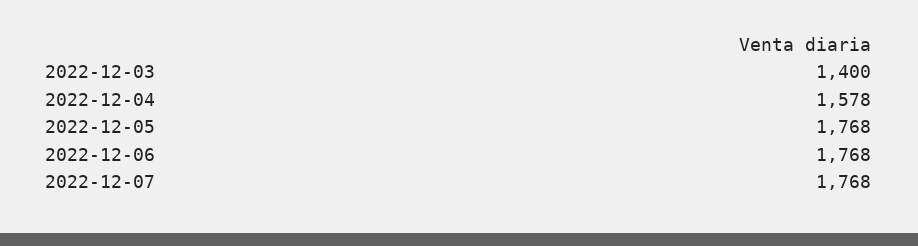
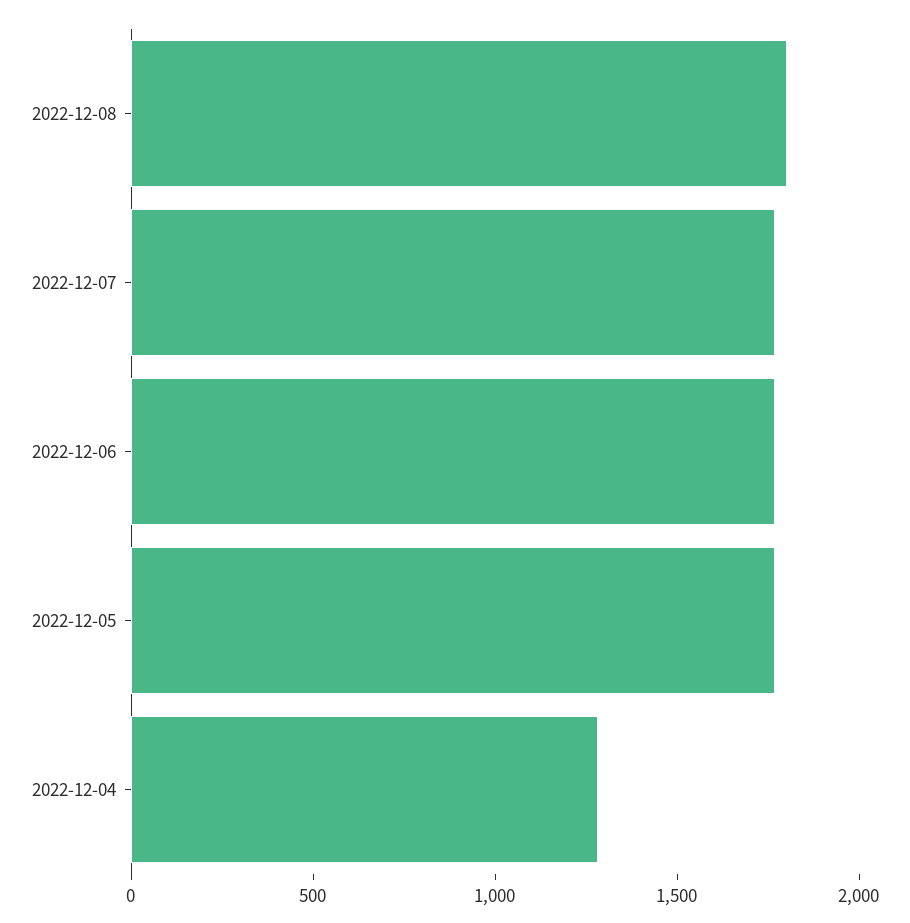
2022-12-03: 1400 -> none
2022-12-04: 1578 -> 1300
2022-12-08: none -> 1800

